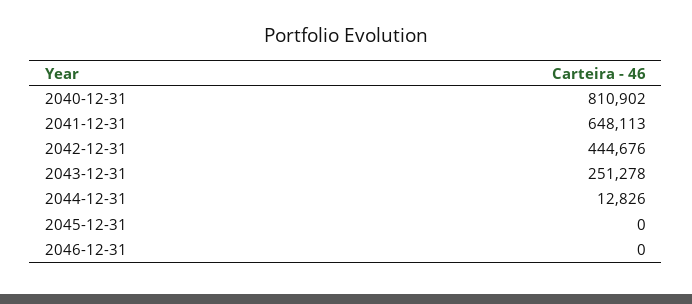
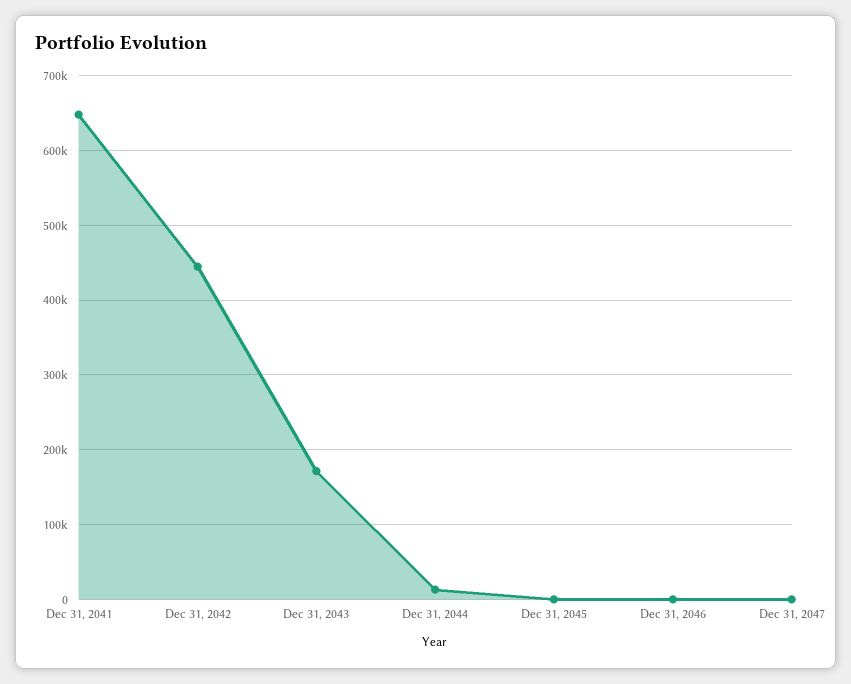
2040-12-31: 810902 -> none
2043-12-31: 251278 -> 170000
Dec 31, 2047: none -> 0

